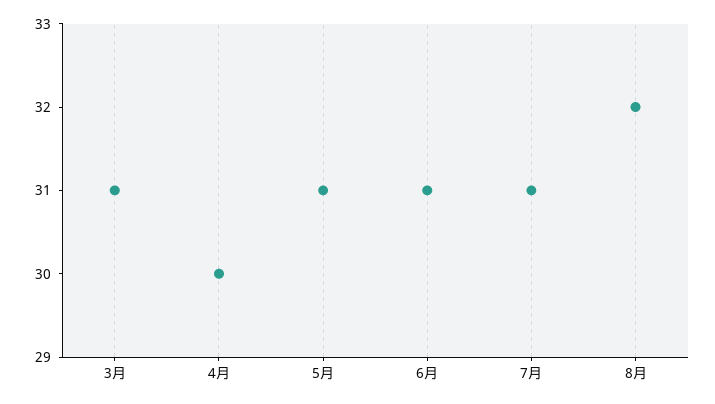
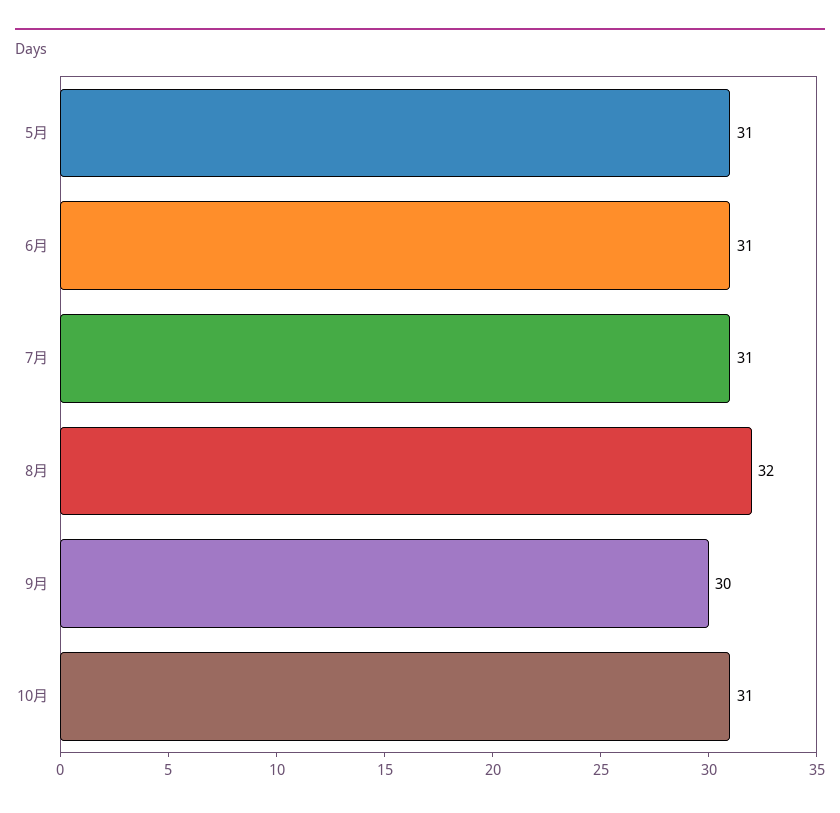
3月: 31 -> none
4月: 30 -> none
9月: none -> 30
10月: none -> 31

